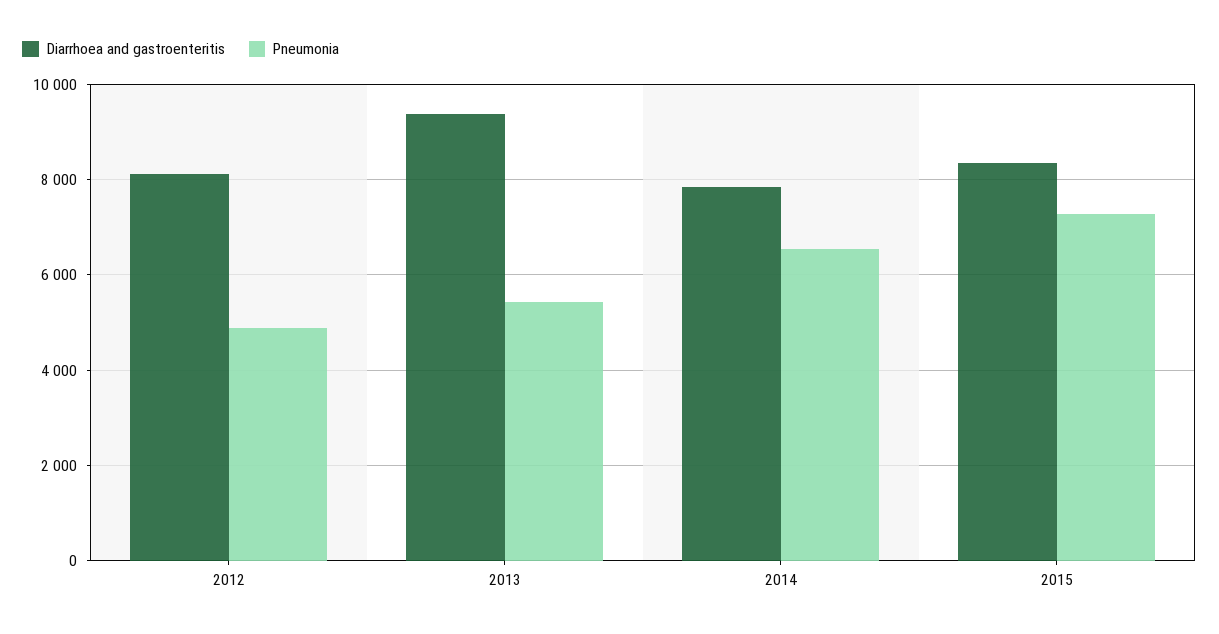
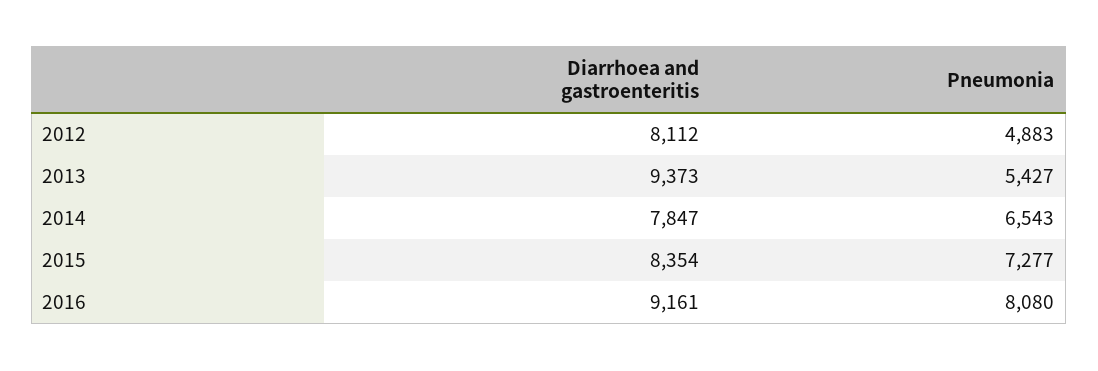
Diarrhoea and gastroenteritis, 2016: none -> 9161
Pneumonia, 2016: none -> 8080

